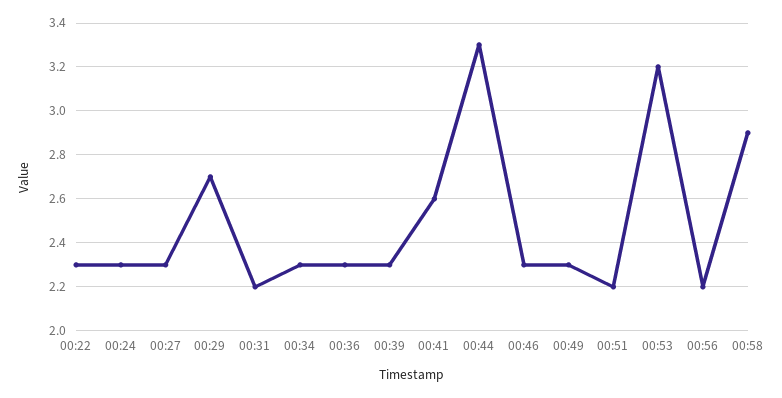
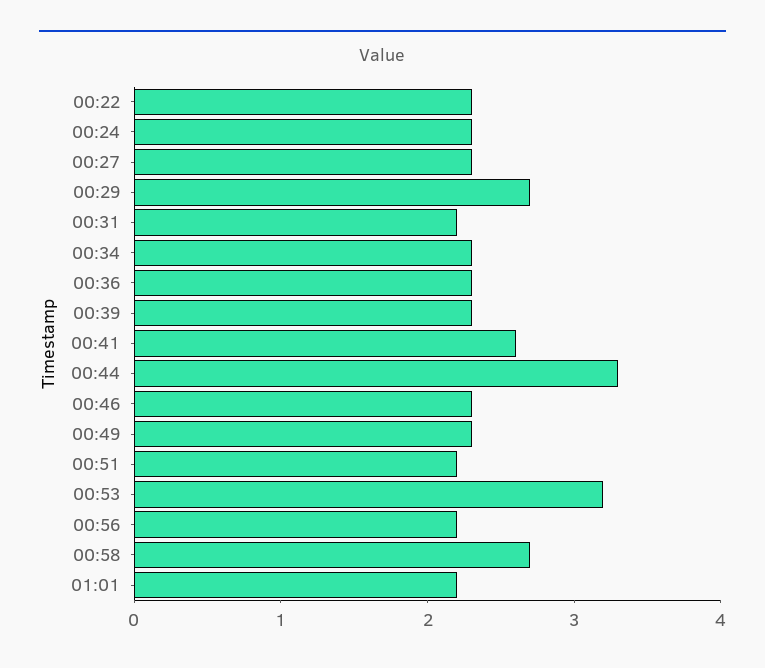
00:58: 2.9 -> 2.7
01:01: none -> 2.2

